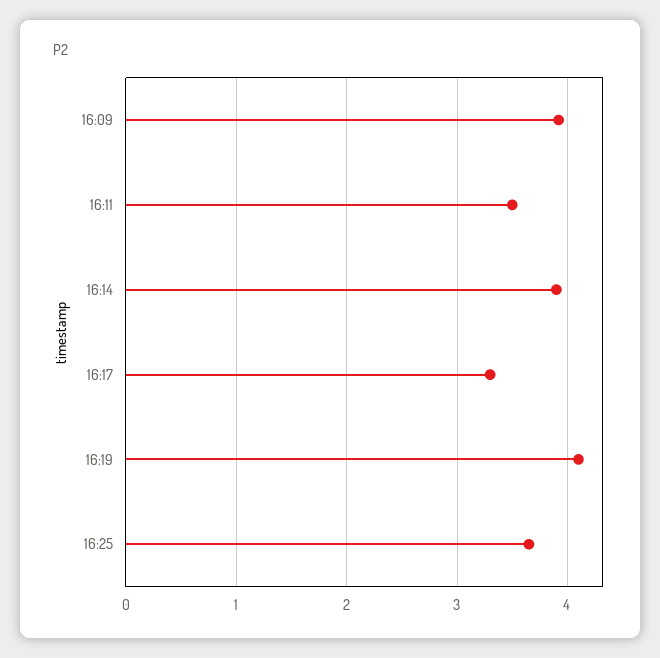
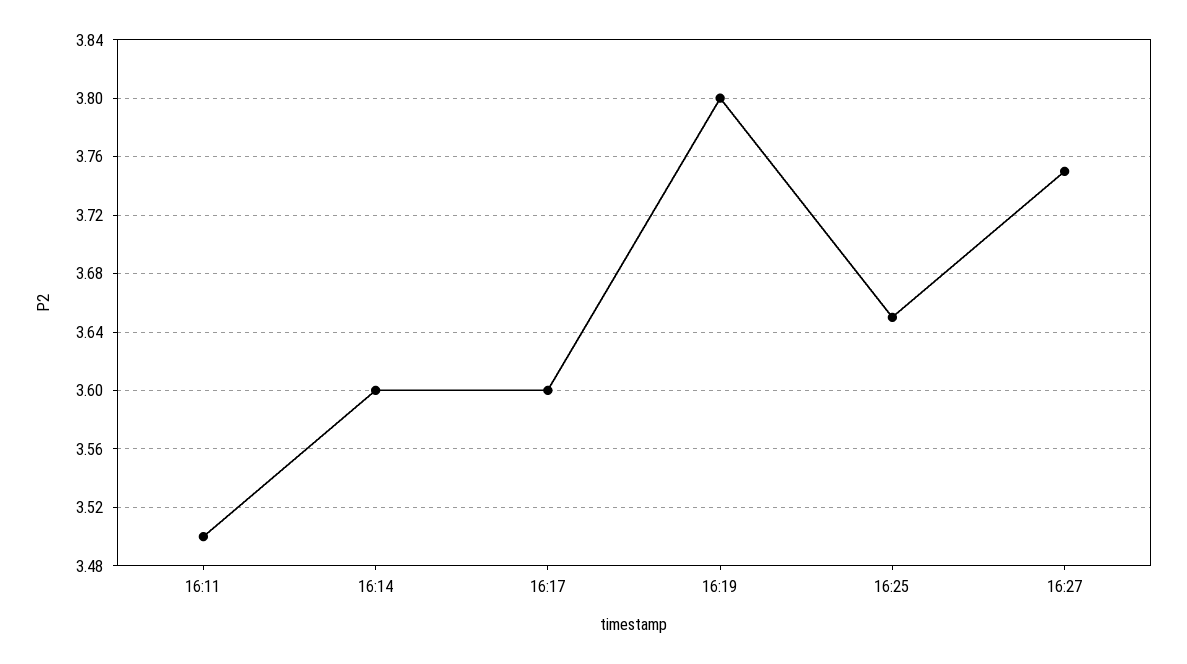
16:09: 3.9 -> none
16:14: 3.9 -> 3.6
16:17: 3.3 -> 3.6
16:19: 4.1 -> 3.8
16:27: none -> 3.75

